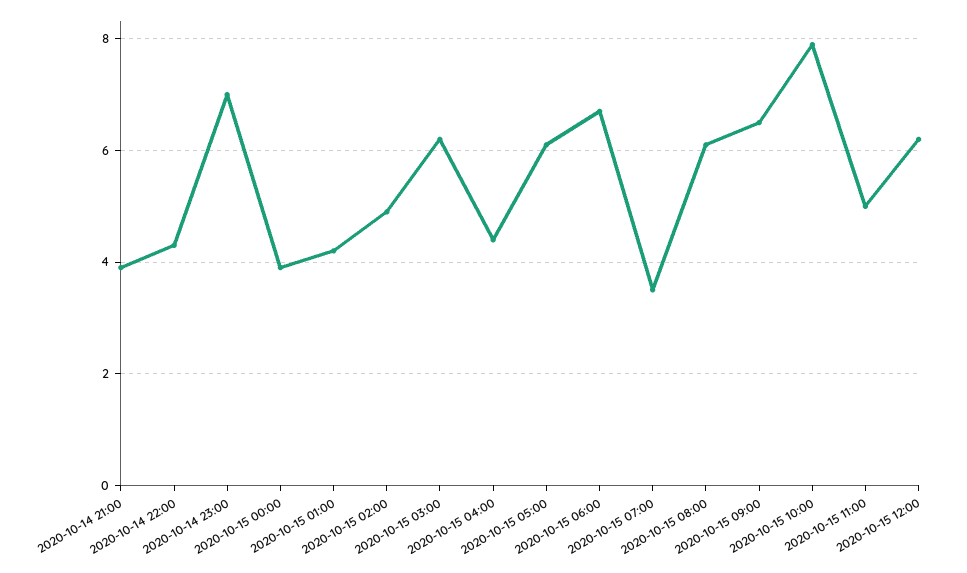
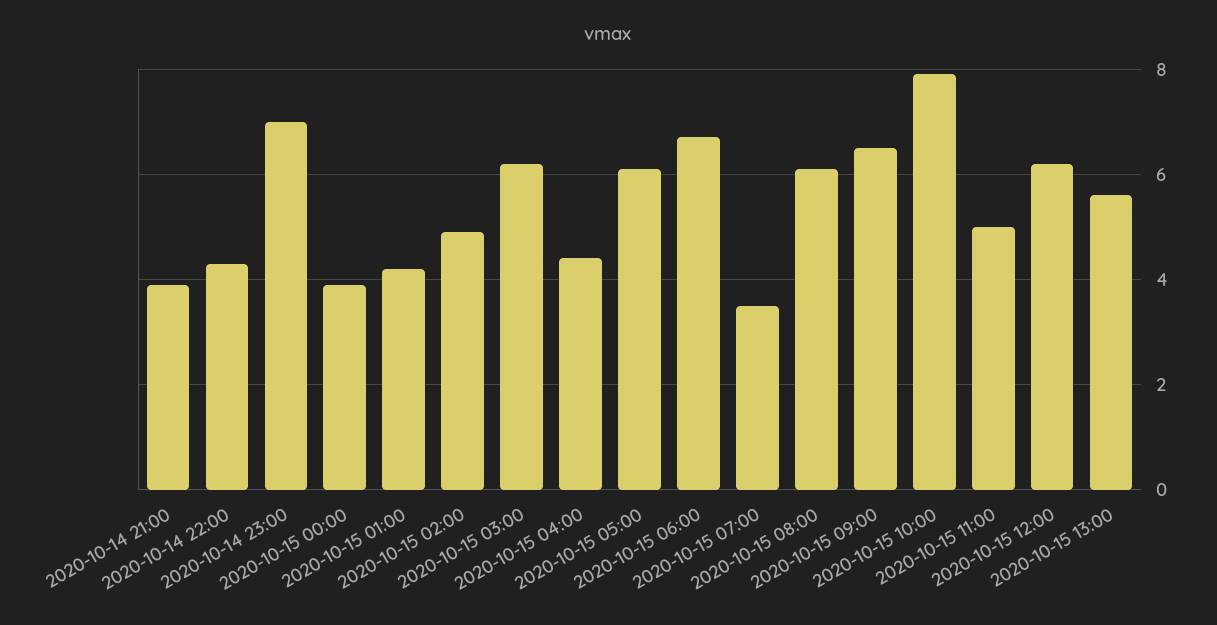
2020-10-15 13:00: none -> 5.5

